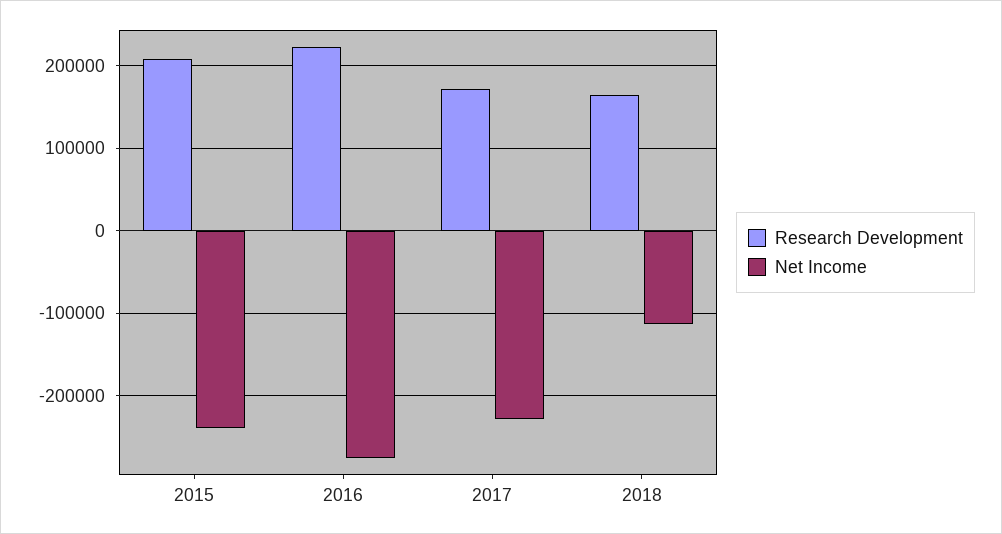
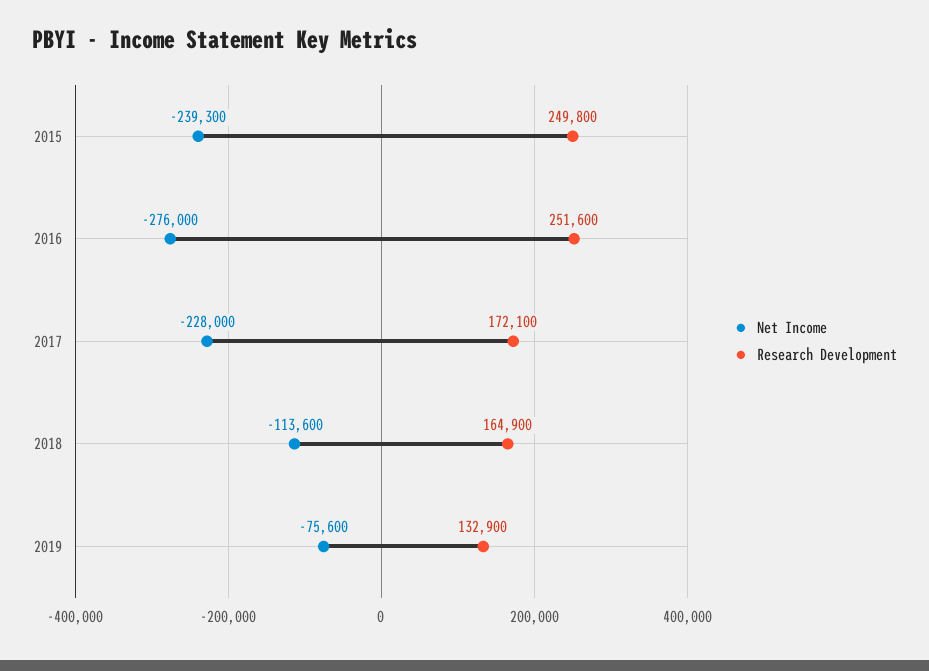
Research Development, 2015: 210000 -> 249800
Research Development, 2016: 220000 -> 251600
Net Income, 2019: none -> -75600
Research Development, 2019: none -> 132900

